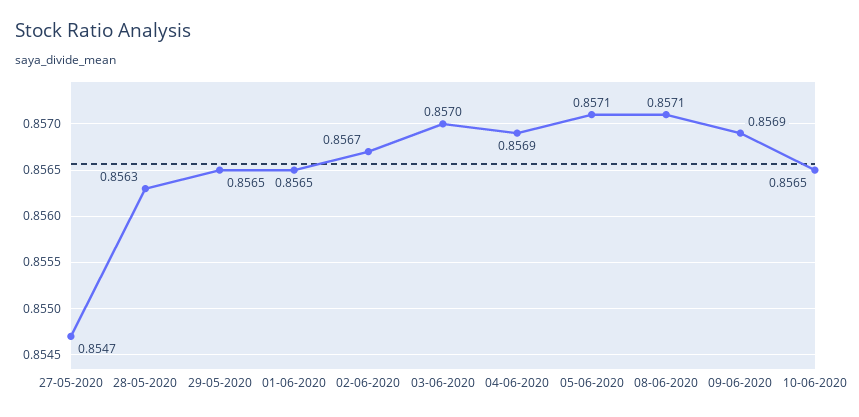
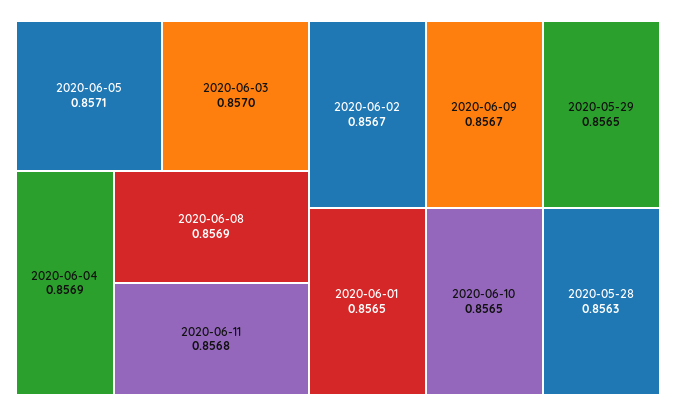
27-05-2020: 0.8547 -> none
08-06-2020: 0.8571 -> 0.8569
09-06-2020: 0.8569 -> 0.8567
2020-06-11: none -> 0.8568

